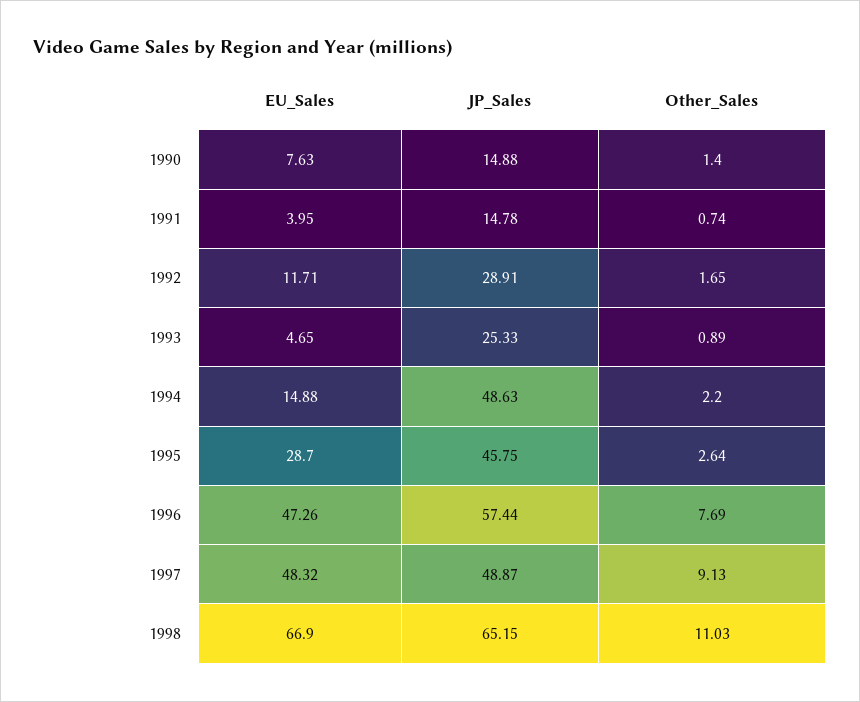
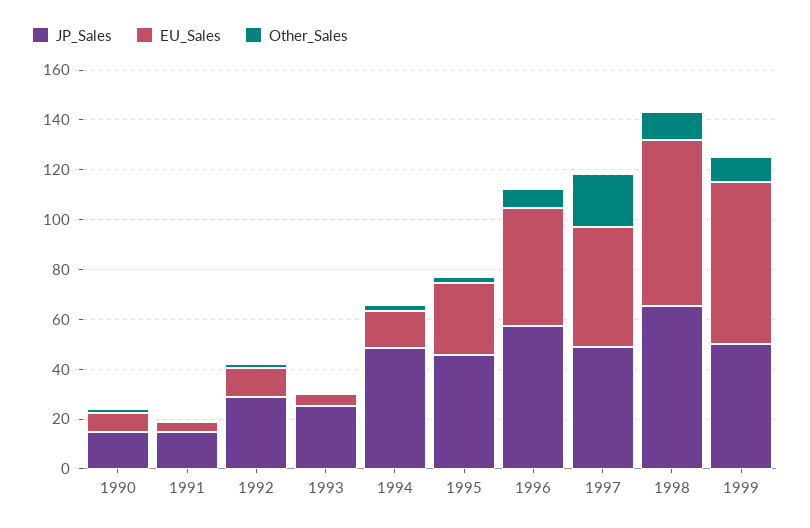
Other_Sales, 1997: 9.13 -> 20
JP_Sales, 1999: none -> 50
EU_Sales, 1999: none -> 65
Other_Sales, 1999: none -> 10

